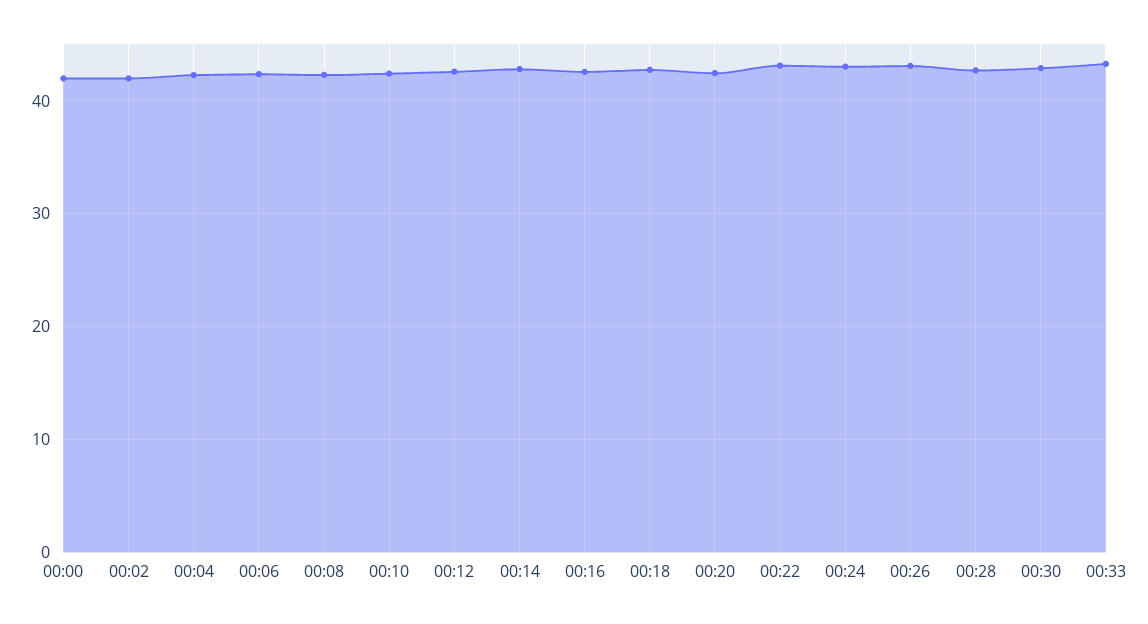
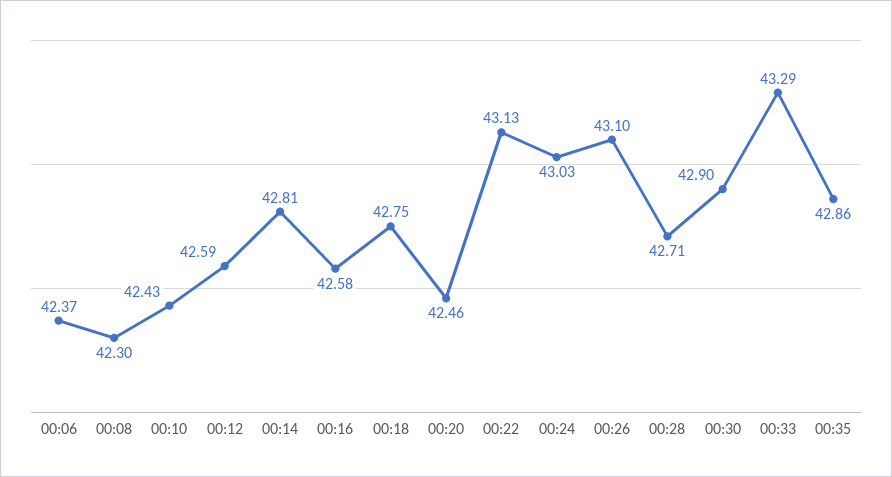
00:00: 42 -> none
00:02: 42 -> none
00:04: 42 -> none
00:35: none -> 42.86

